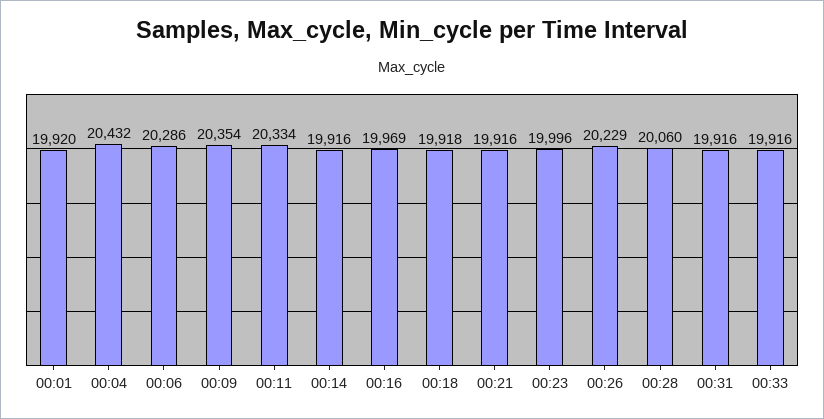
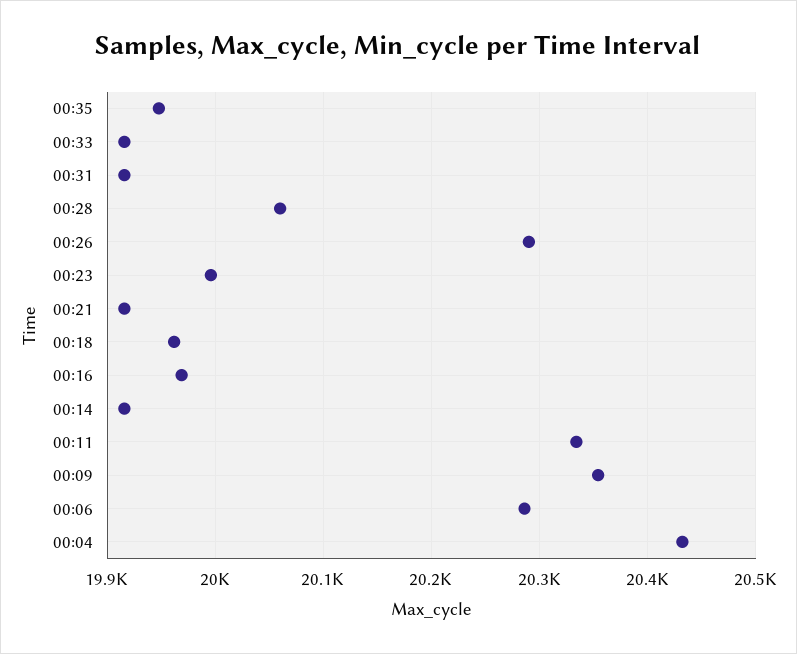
00:01: 19920 -> none
00:18: 19918 -> 19960
00:26: 20229 -> 20290
00:35: none -> 19950

